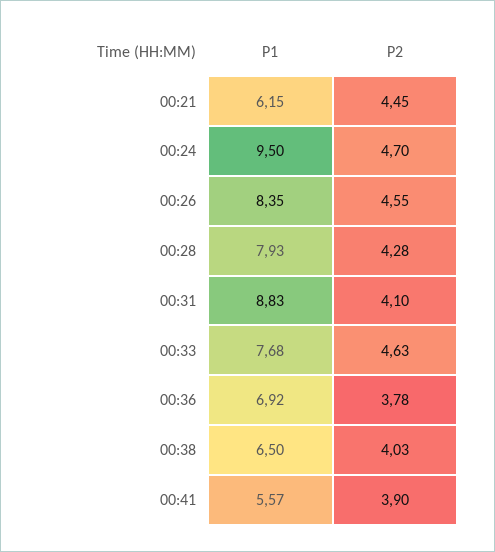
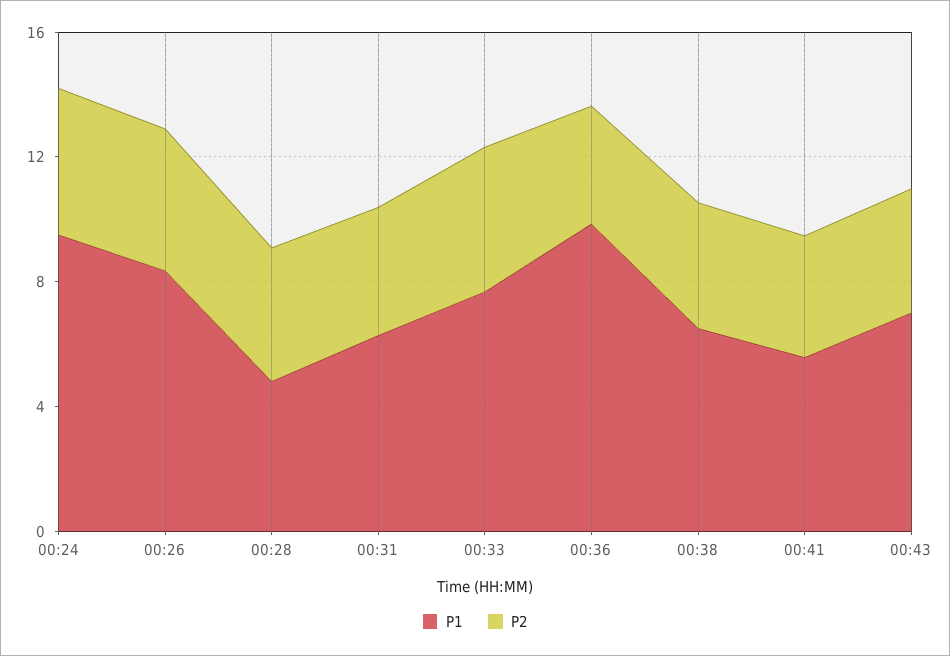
P1, 00:21: 6.15 -> none
P2, 00:21: 4.45 -> none
P1, 00:28: 7.93 -> 5
P1, 00:31: 8.83 -> 6
P1, 00:36: 6.92 -> 10
P1, 00:43: none -> 7
P2, 00:43: none -> 4

